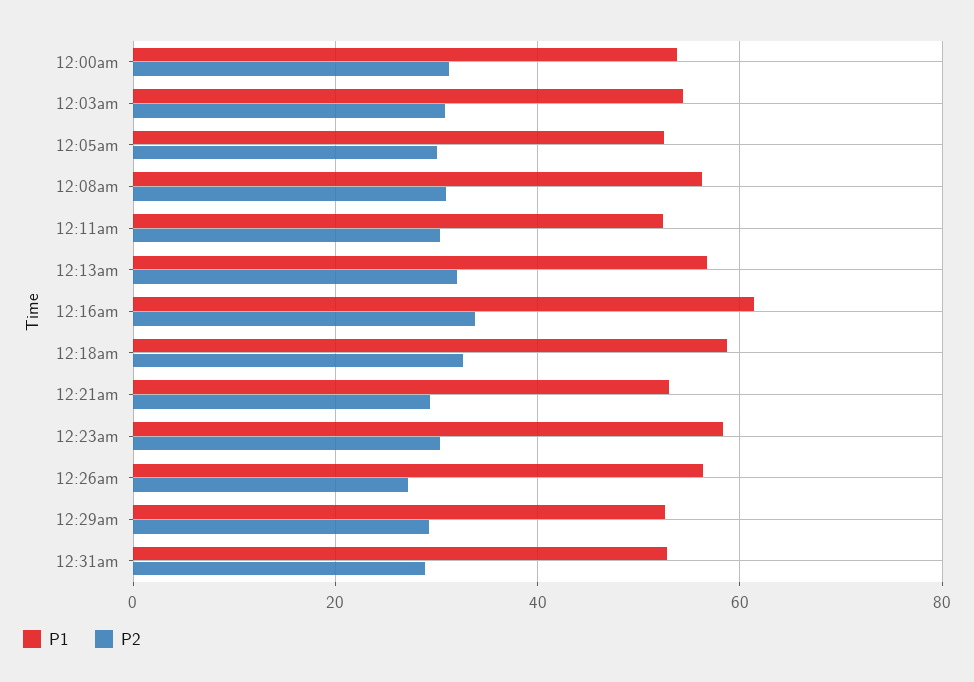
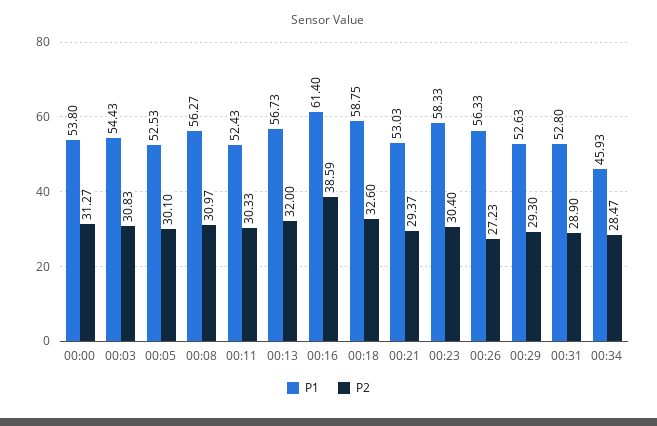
P2, 12:16am: 34 -> 38.59
P1, 00:34: none -> 45.93
P2, 00:34: none -> 28.47

